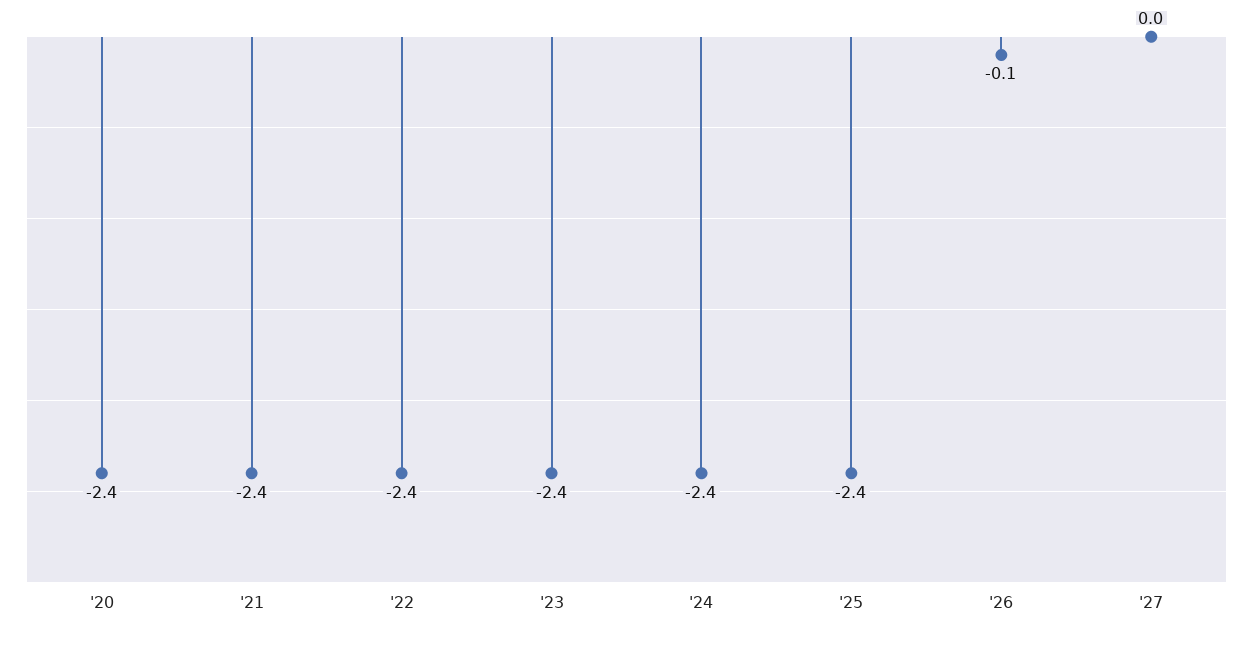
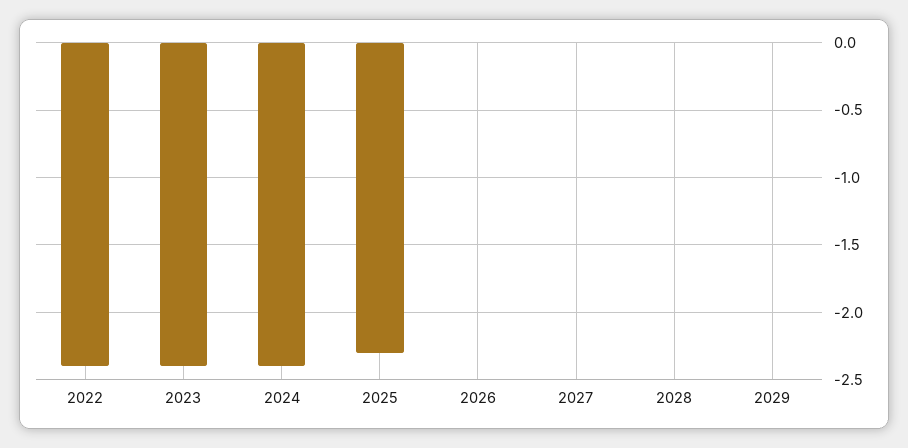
'20: -2.4 -> none
'21: -2.4 -> none
'25: -2.4 -> -2.3
'26: -0.1 -> 0
2028: none -> 0
2029: none -> 0

